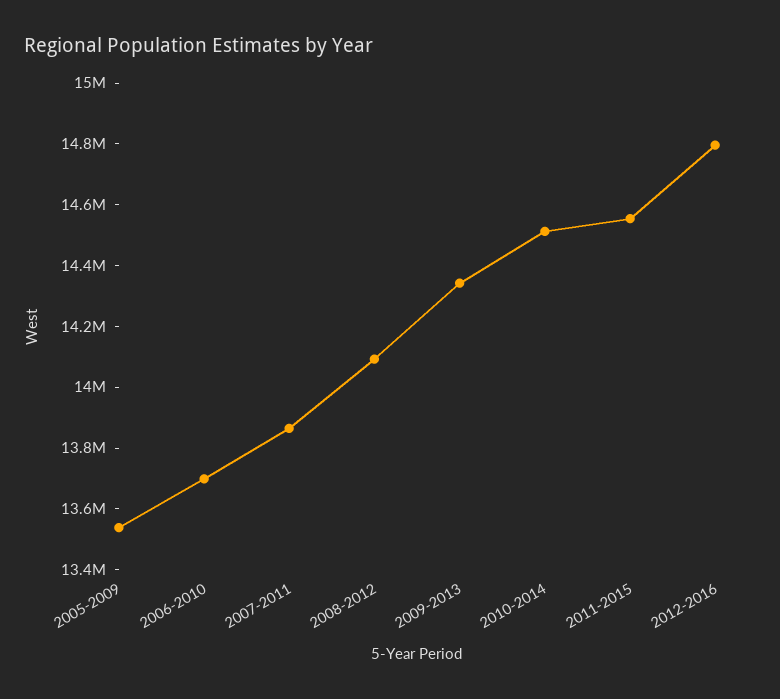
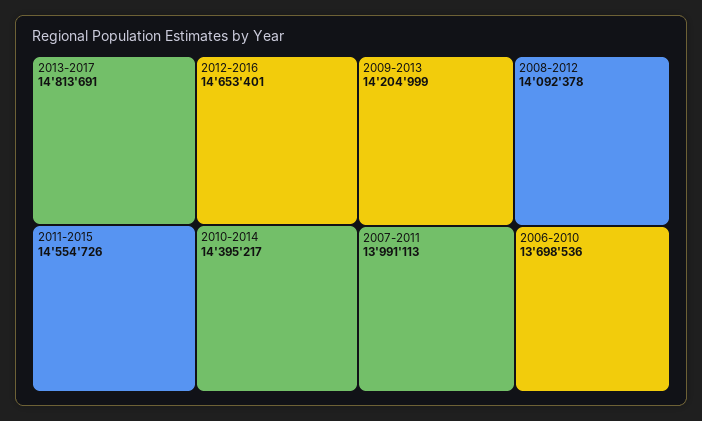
2005-2009: 13550000 -> none
2007-2011: 13850000 -> 13991113
2009-2013: 14350000 -> 14204999
2010-2014: 14500000 -> 14395217
2012-2016: 14800000 -> 14653401
2013-2017: none -> 14813691

